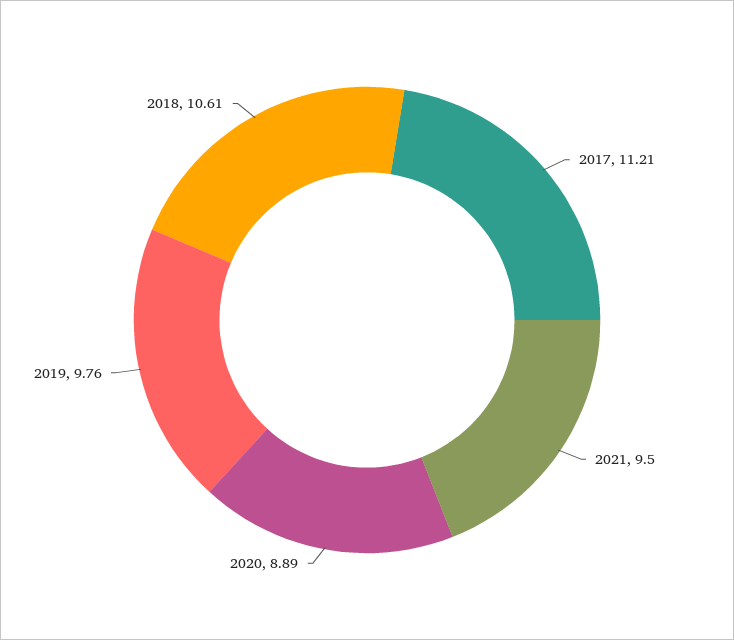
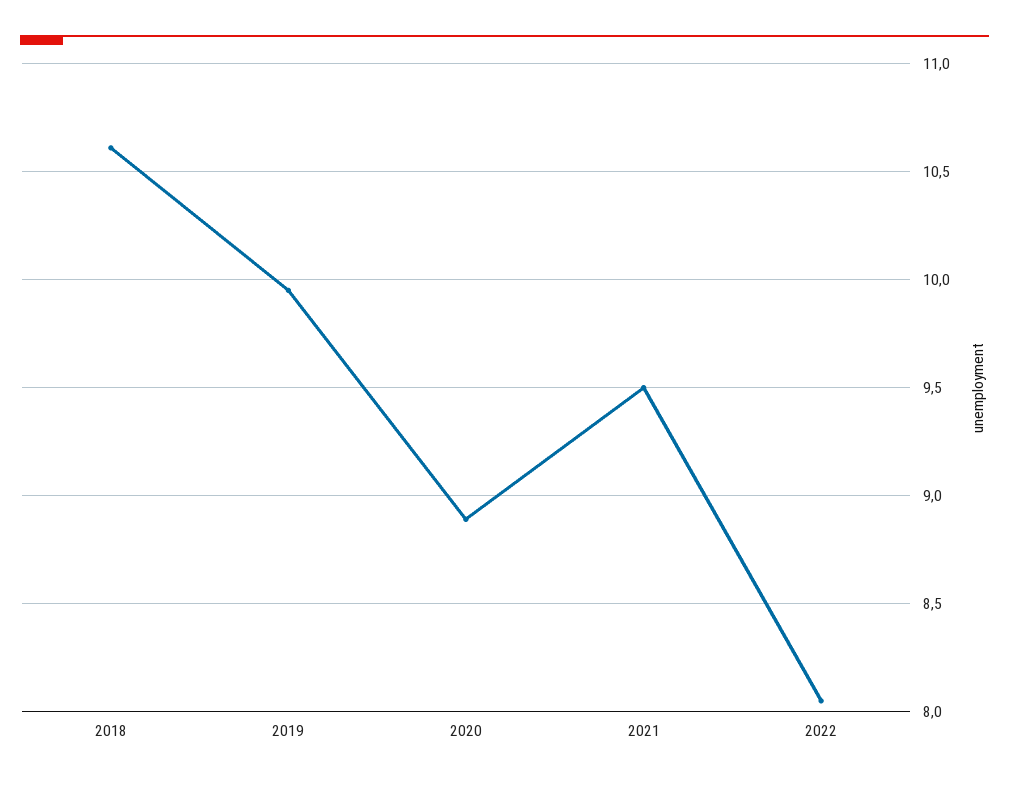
2017: 11.21 -> none
2019: 9.76 -> 9.95
2022: none -> 8.05

